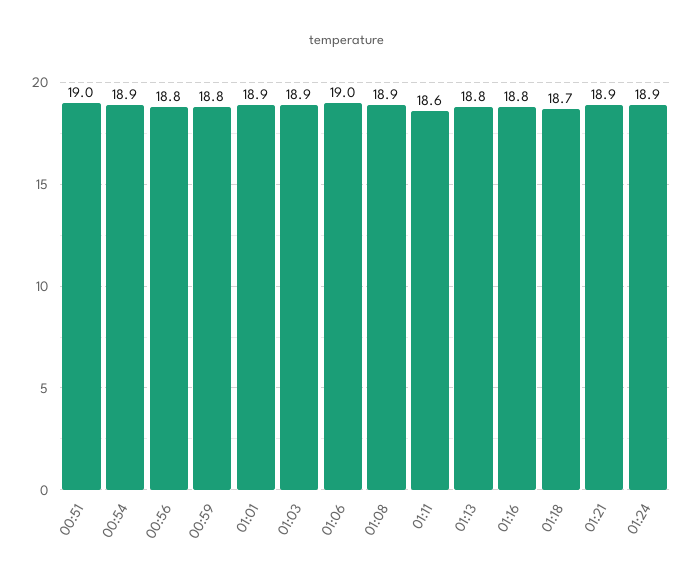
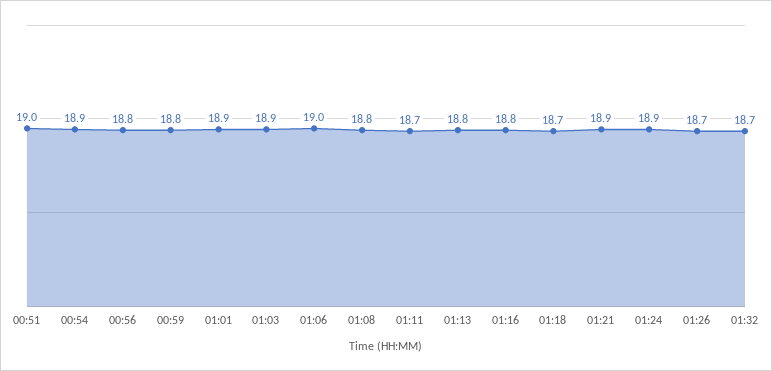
01:08: 18.9 -> 18.8
01:11: 18.6 -> 18.7
01:26: none -> 18.7
01:32: none -> 18.7

